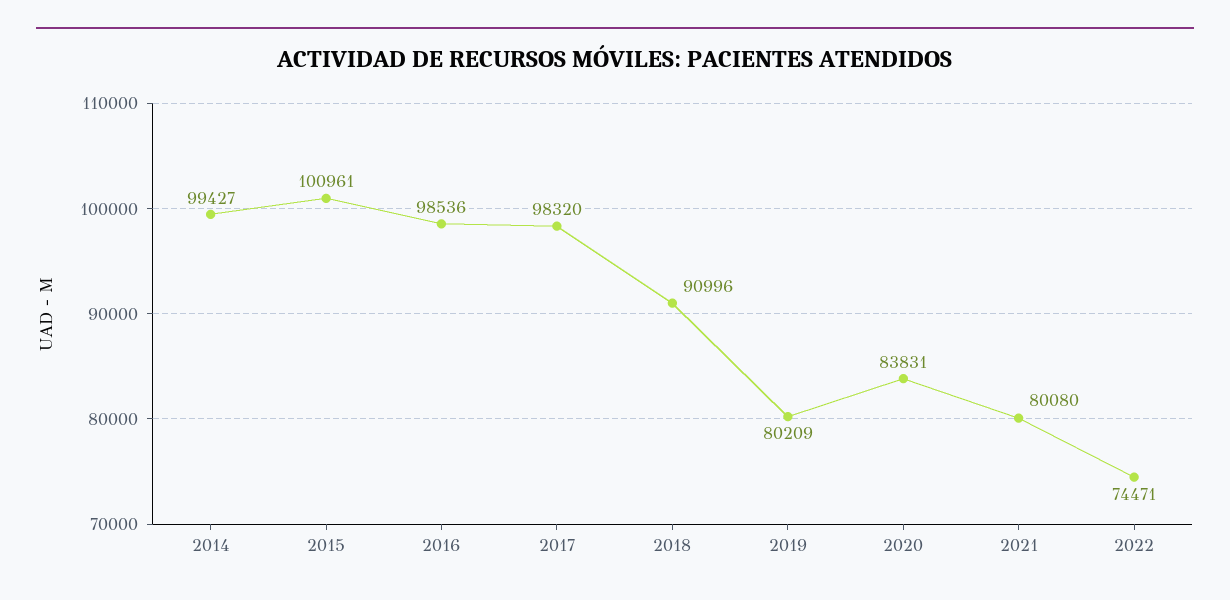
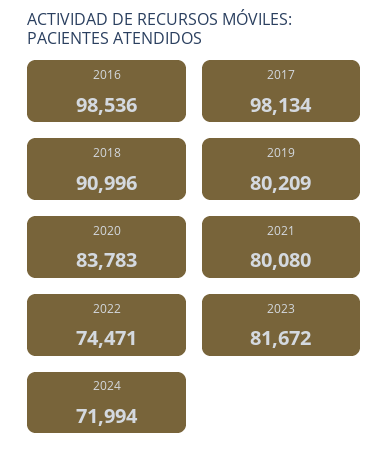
2014: 99427 -> none
2015: 100961 -> none
2017: 98320 -> 98134
2020: 83831 -> 83783
2023: none -> 81672
2024: none -> 71994

